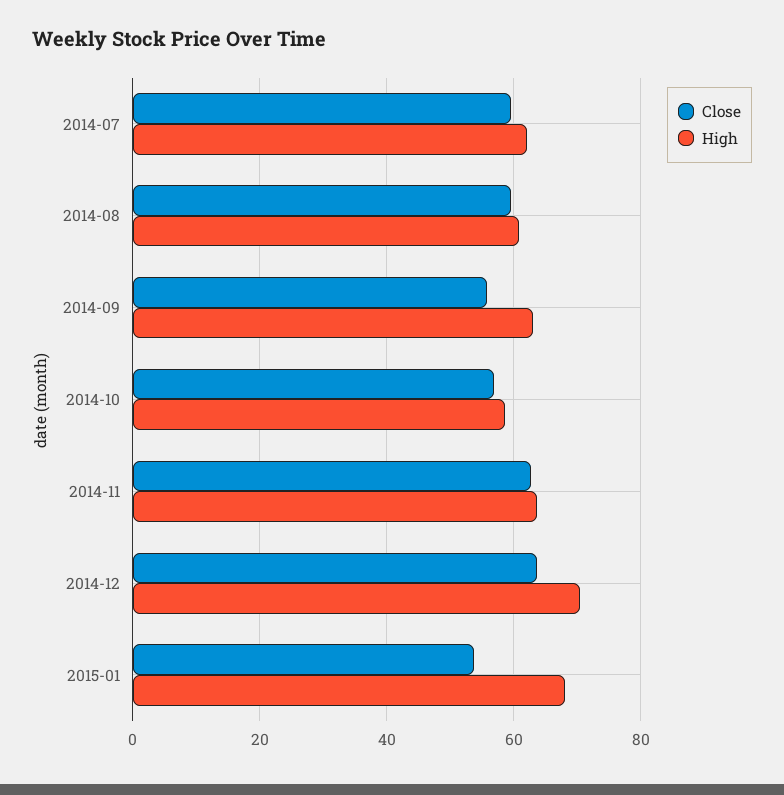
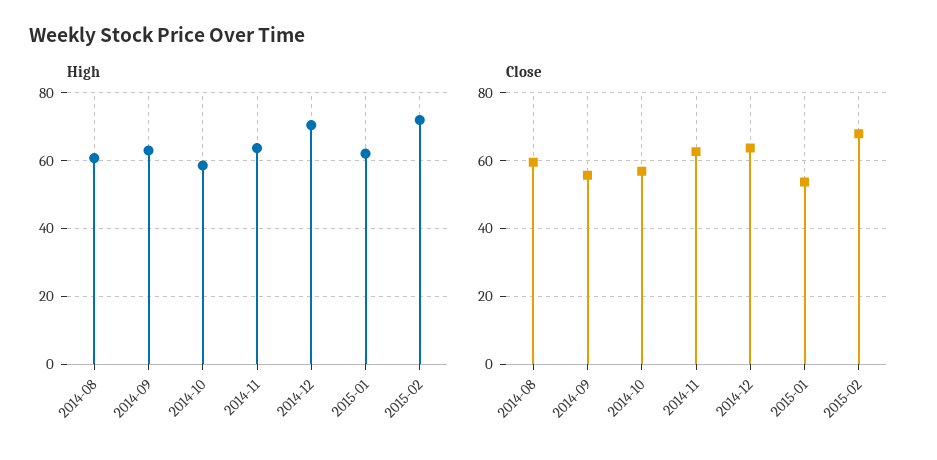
Close, 2014-07: 60 -> none
High, 2014-07: 62 -> none
High, 2015-01: 68 -> 62
High, 2015-02: none -> 72
Close, 2015-02: none -> 68

